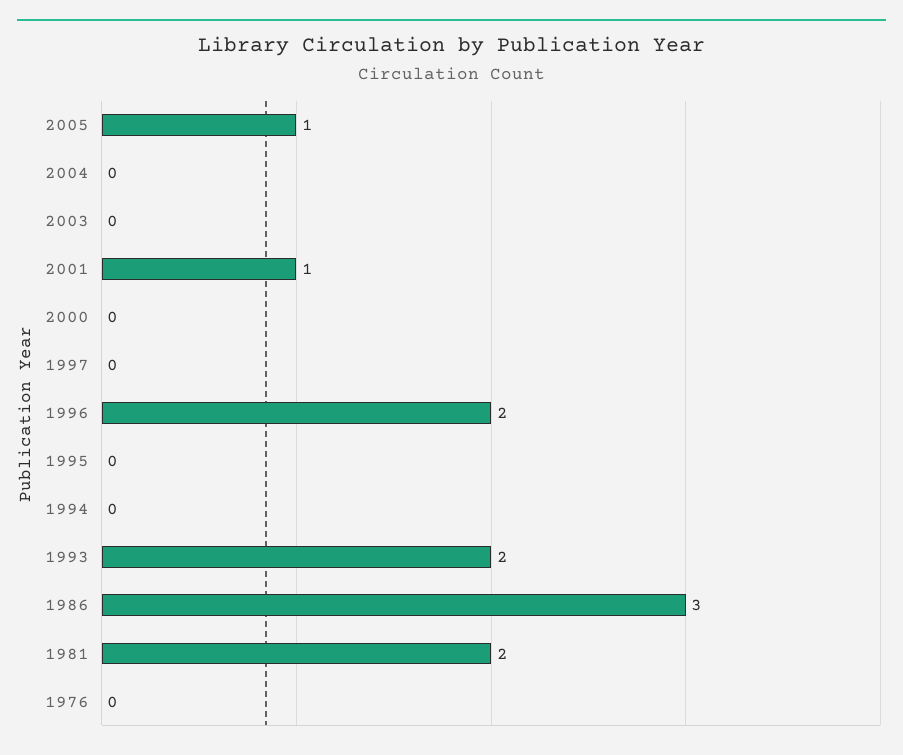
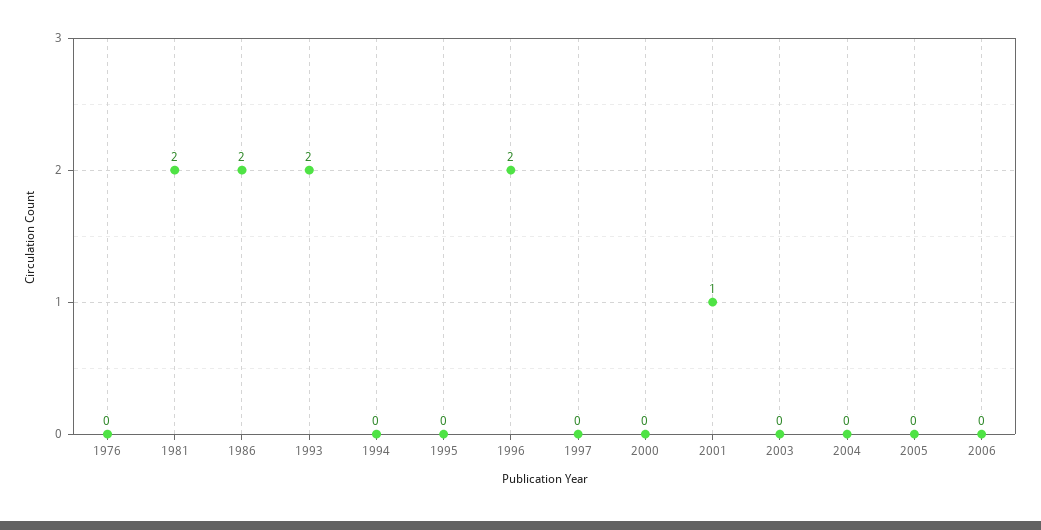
2005: 1 -> 0
1986: 3 -> 2
2006: none -> 0

